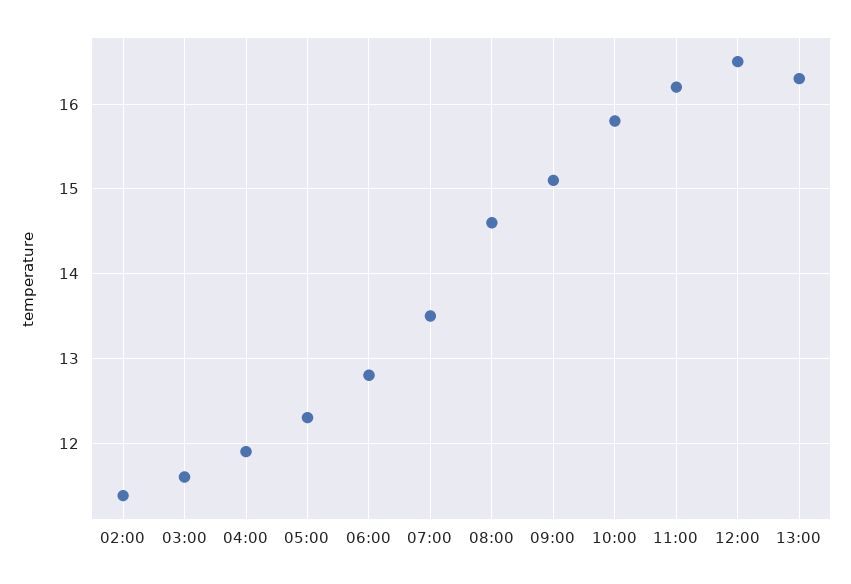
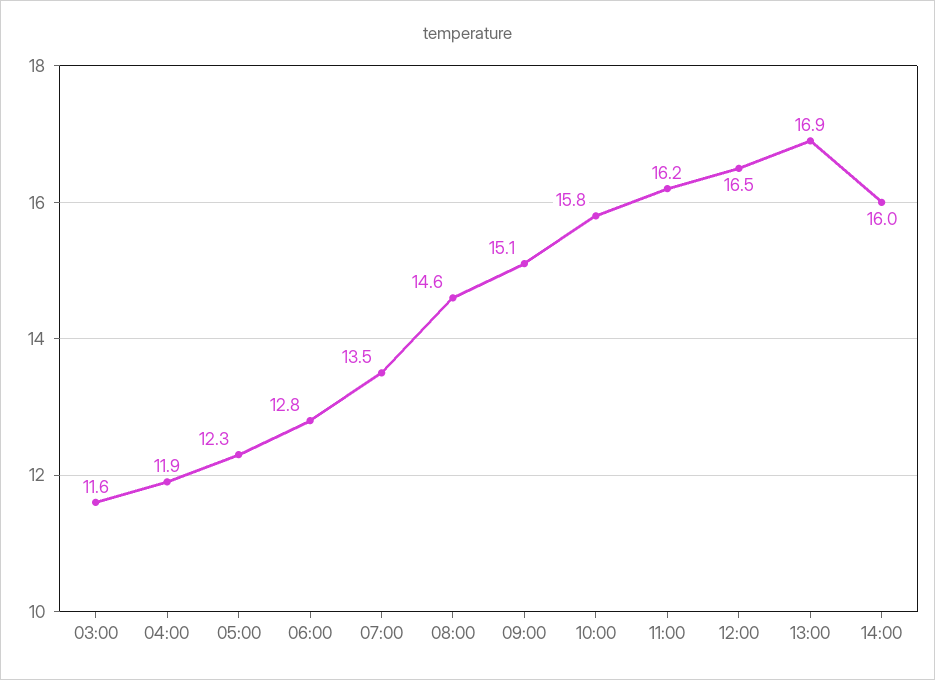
02:00: 11.4 -> none
13:00: 16.3 -> 16.9
14:00: none -> 16

